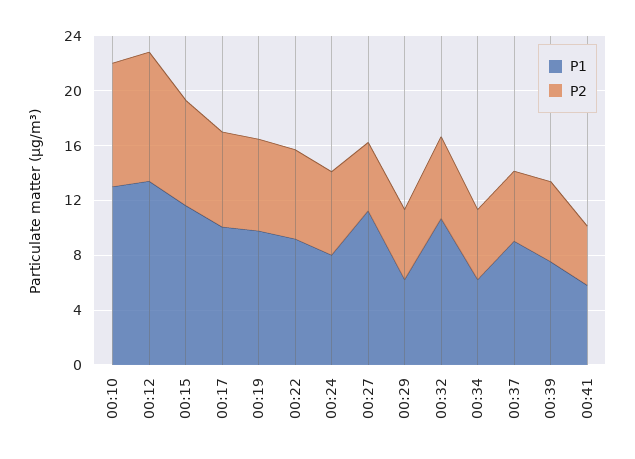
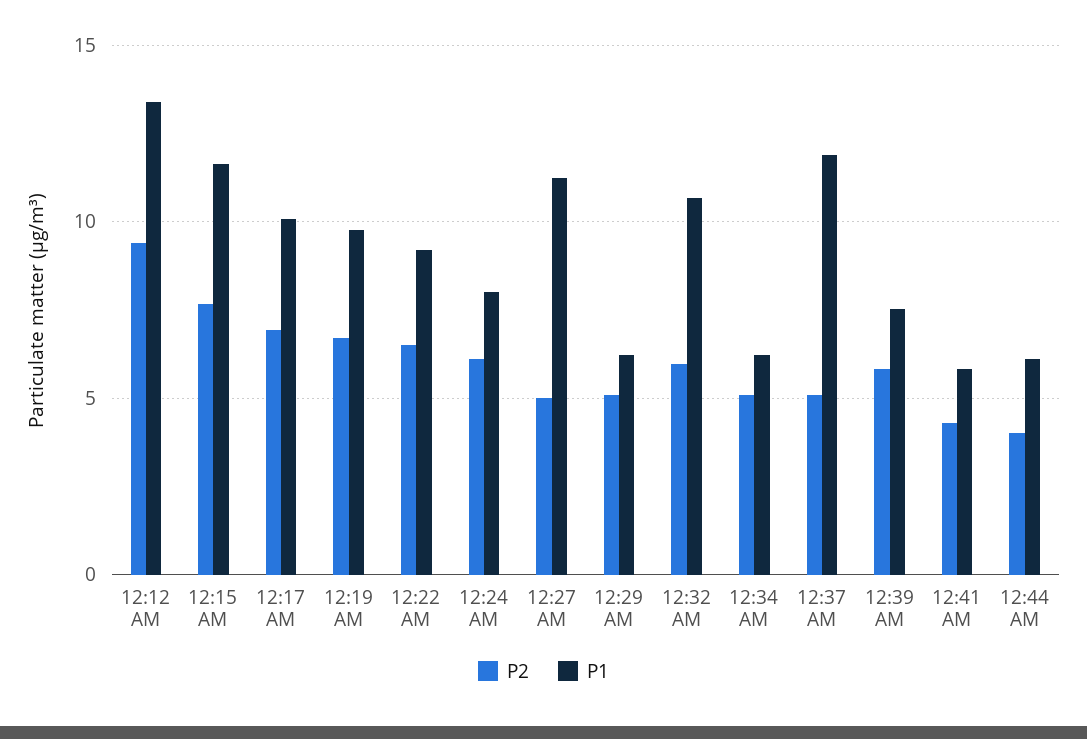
P1, 00:10: 13 -> none
P2, 00:10: 9 -> none
P1, 00:37: 9 -> 12
P2, 12:44 AM: none -> 4
P1, 12:44 AM: none -> 6

